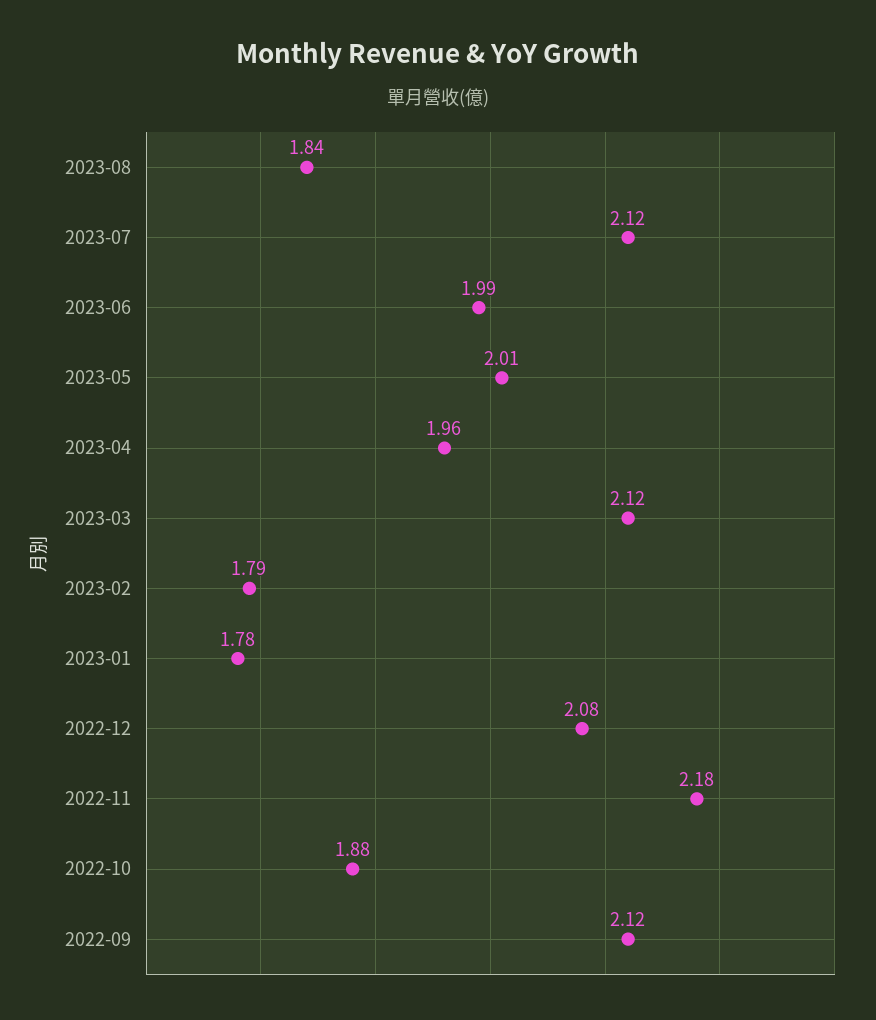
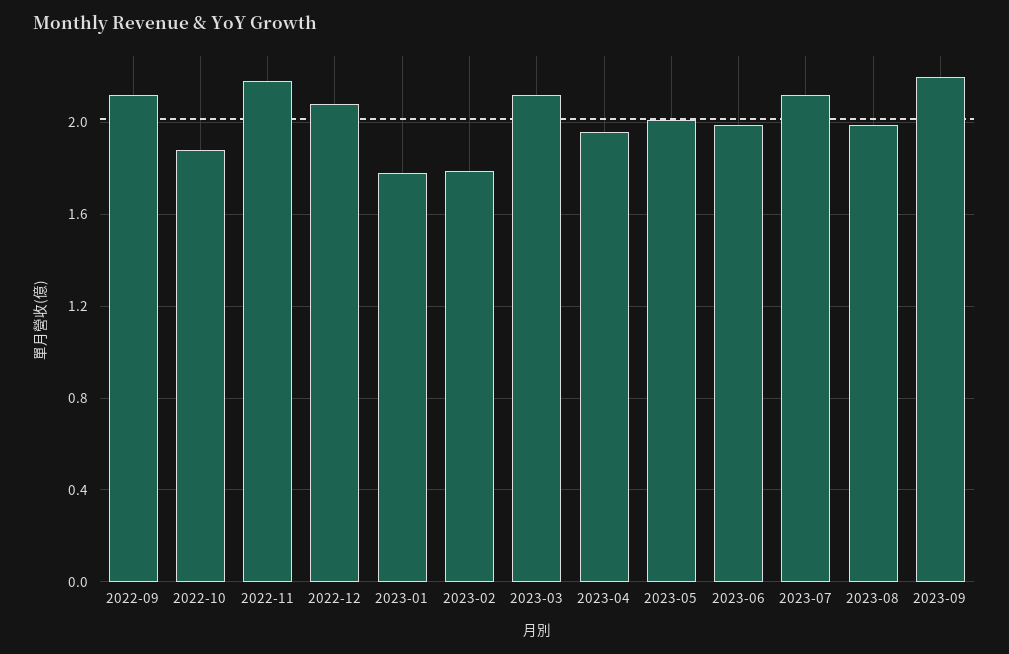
2023-08: 1.84 -> 2
2023-09: none -> 2.2

